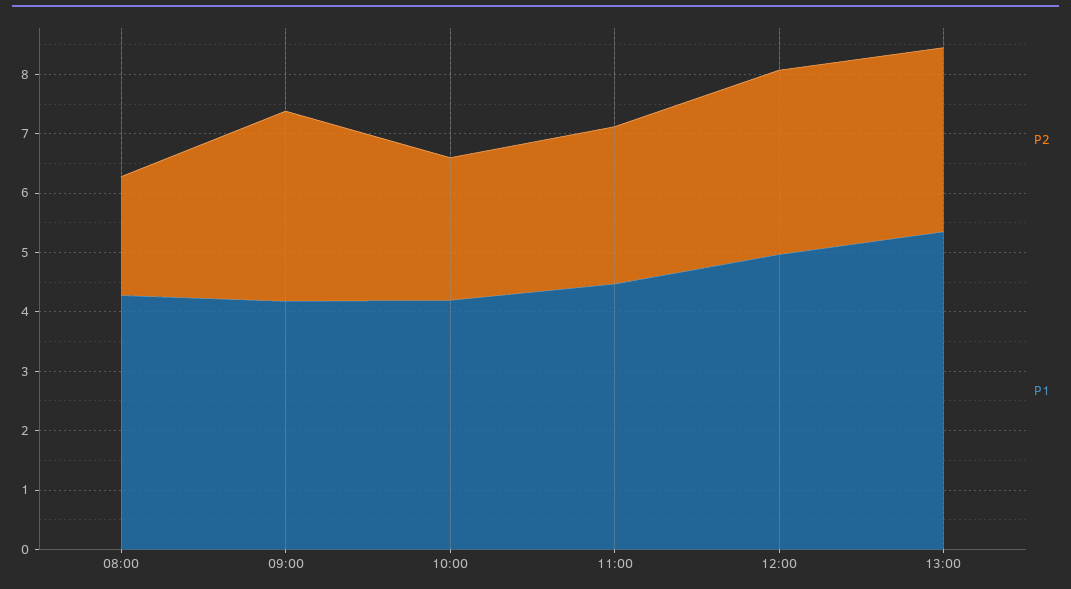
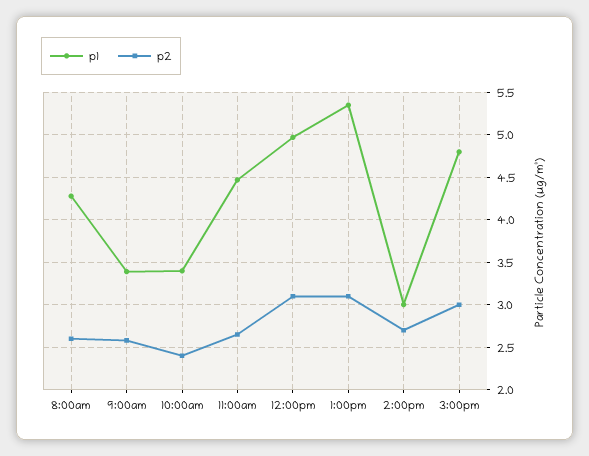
P2, 08:00: 2 -> 2.6
P2, 09:00: 3.2 -> 2.6
P1, 09:00: 4.2 -> 3.4
P1, 10:00: 4.2 -> 3.4
P1, 2:00pm: none -> 3
P2, 2:00pm: none -> 2.7
P1, 3:00pm: none -> 4.8
P2, 3:00pm: none -> 3

